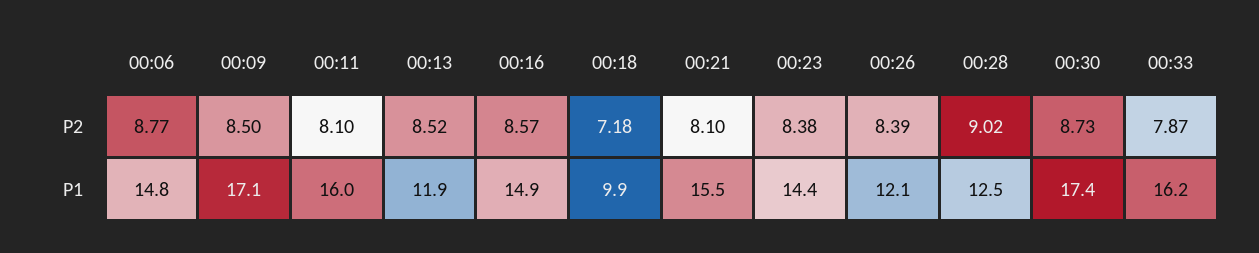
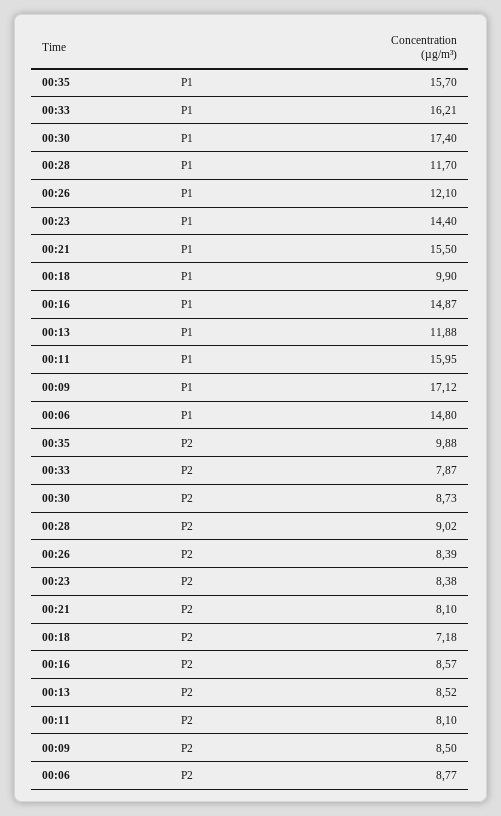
00:28, P1: 12.5 -> 11.7
00:35, P1: none -> 15.7
00:35, P2: none -> 9.88

